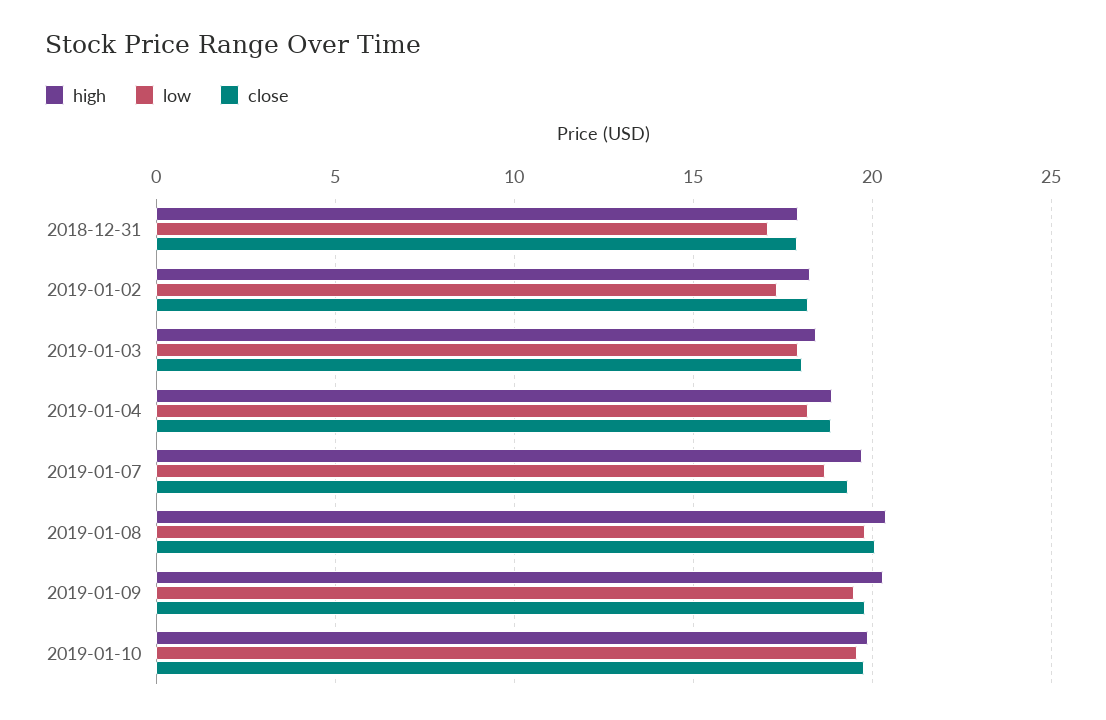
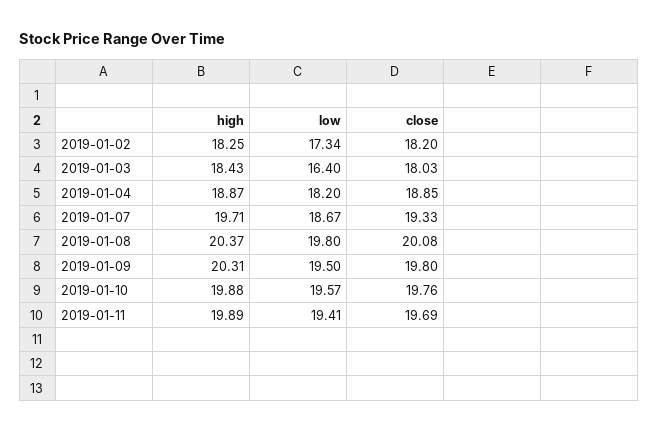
high, 2018-12-31: 18 -> none
low, 2018-12-31: 17 -> none
close, 2018-12-31: 18 -> none
low, 2019-01-03: 18 -> 16.4
high, 2019-01-11: none -> 19.89
low, 2019-01-11: none -> 19.41
close, 2019-01-11: none -> 19.69

